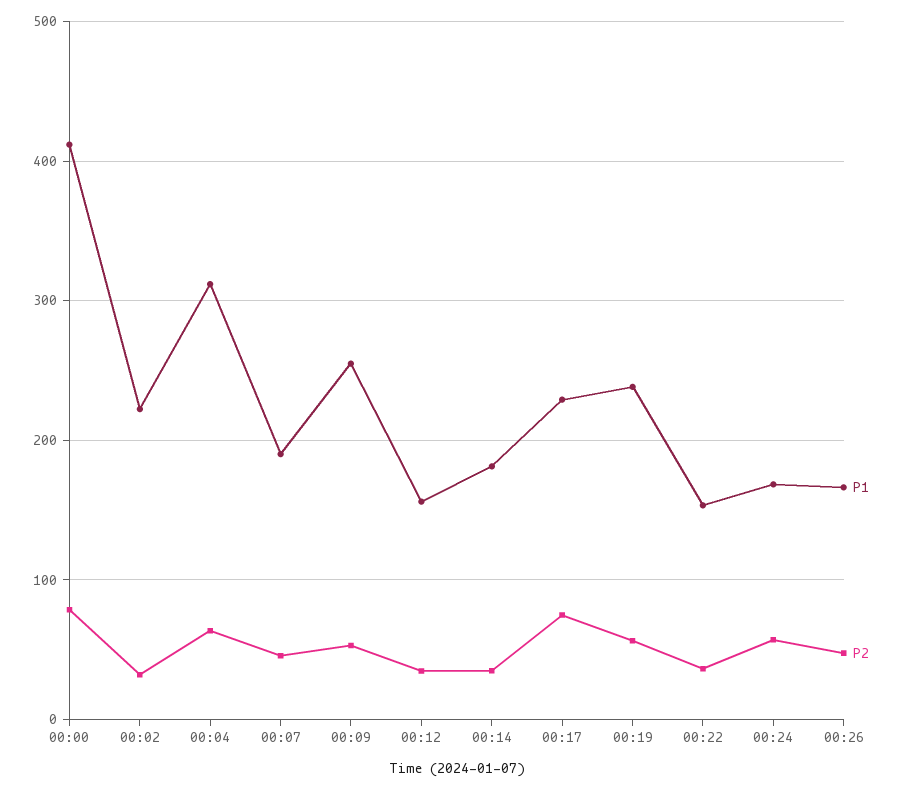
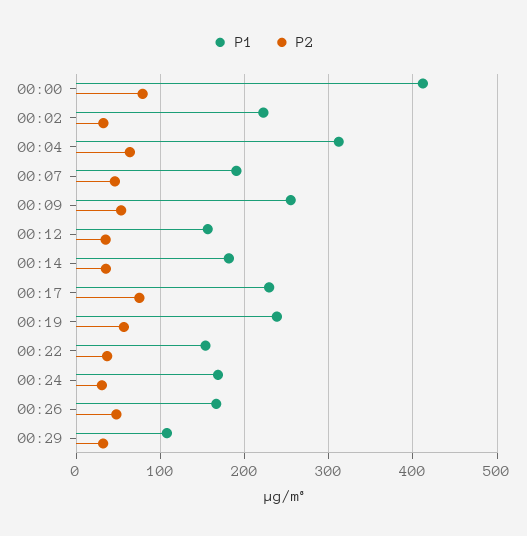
P2, 00:24: 60 -> 30
P1, 00:29: none -> 110
P2, 00:29: none -> 30

